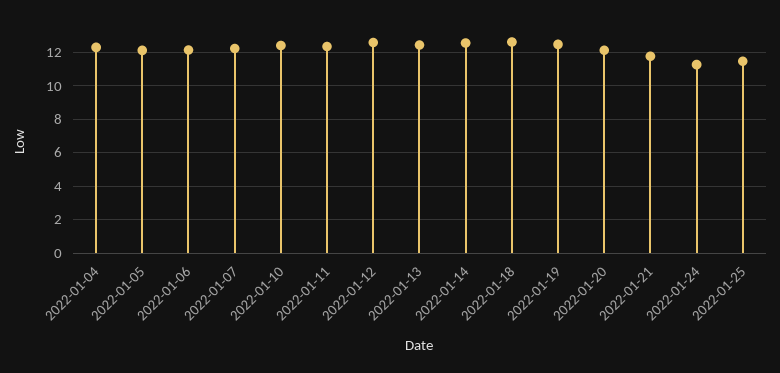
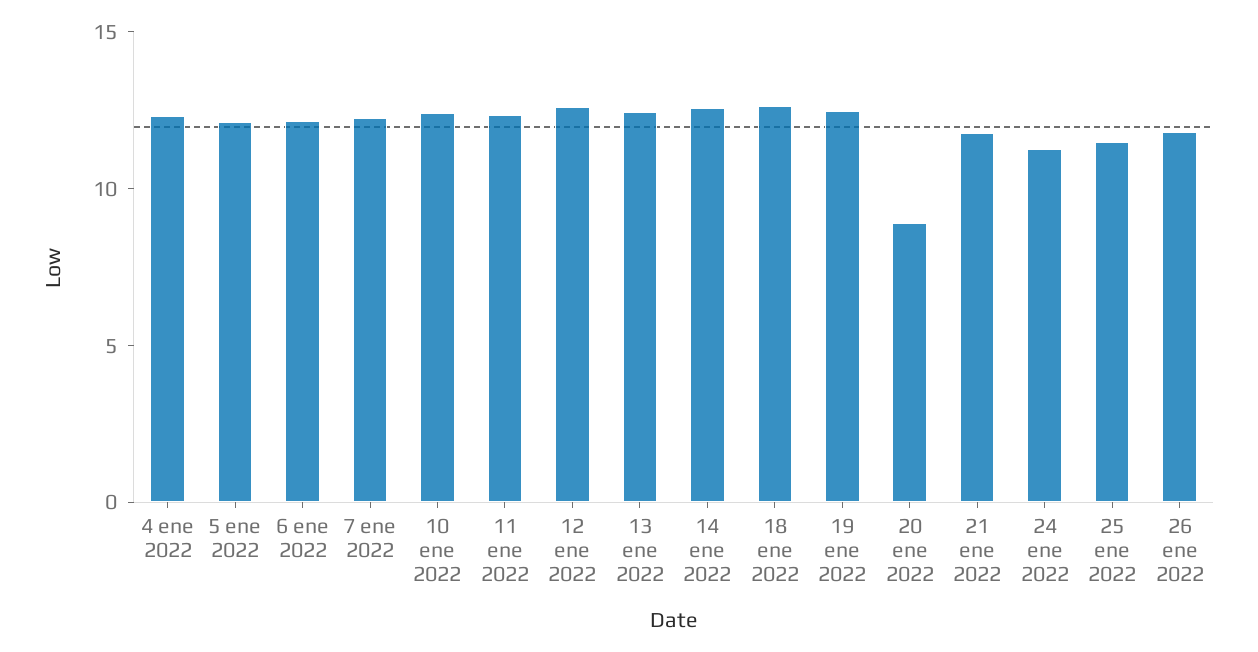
2022-01-20: 12 -> 9
26 ene 2022: none -> 12

